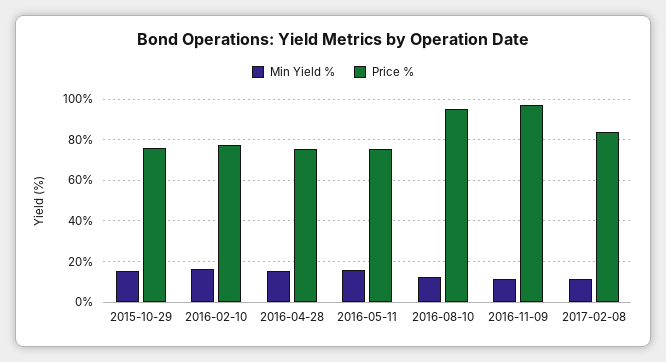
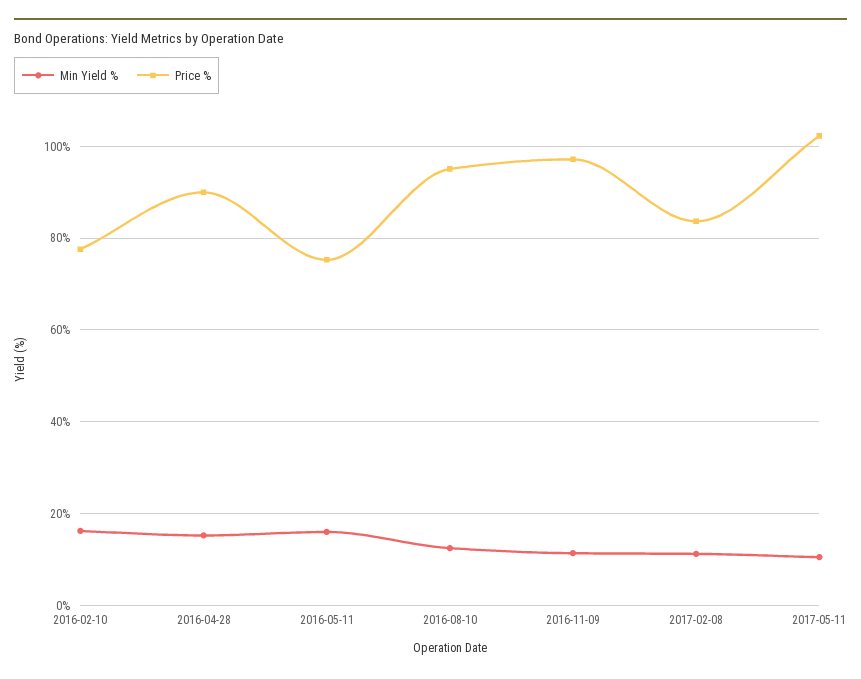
Min Yield %, 2015-10-29: 15 -> none
Price %, 2015-10-29: 75 -> none
Price %, 2016-04-28: 75 -> 90
Min Yield %, 2017-05-11: none -> 10
Price %, 2017-05-11: none -> 102

